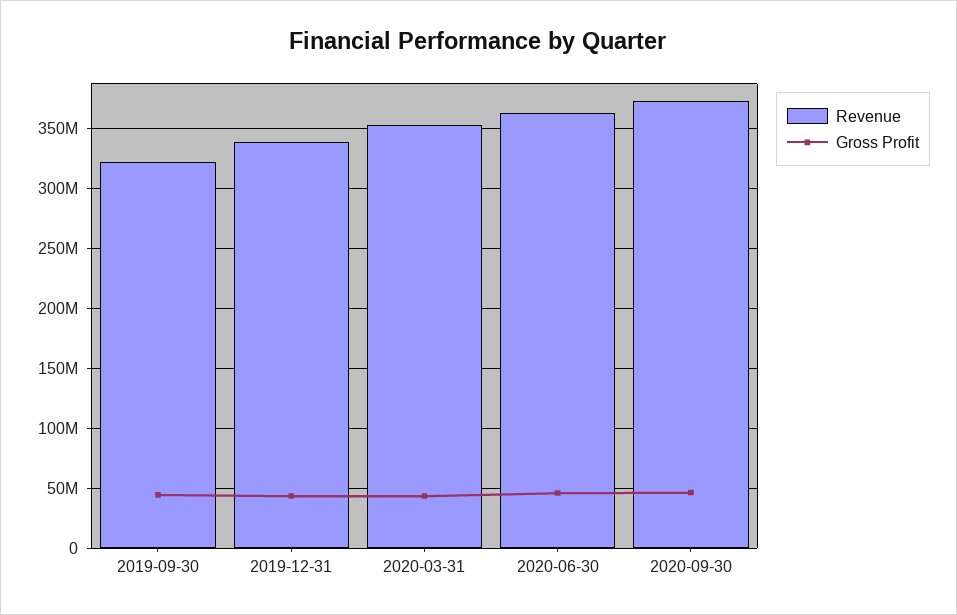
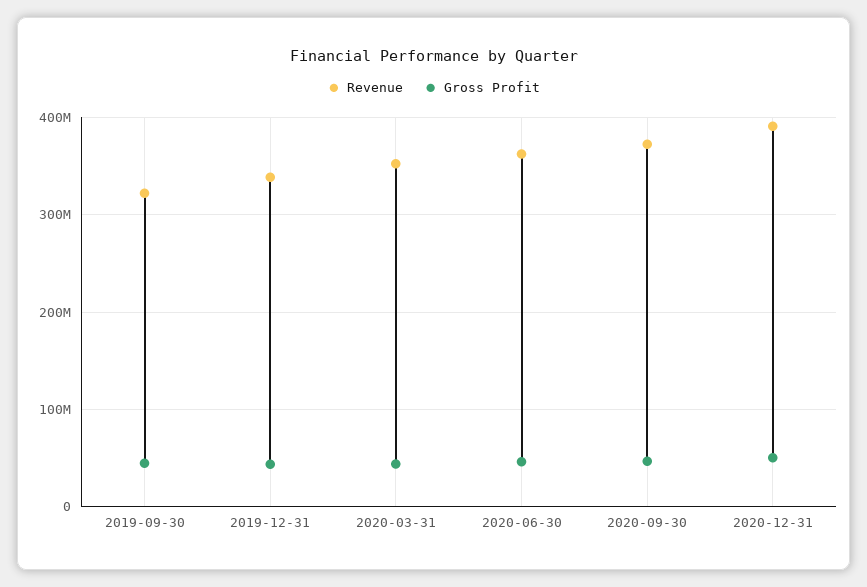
Revenue, 2020-12-31: none -> 390000000
Gross Profit, 2020-12-31: none -> 50000000

